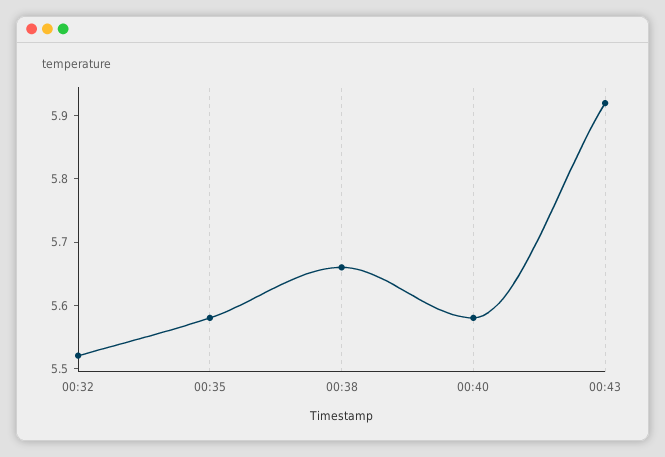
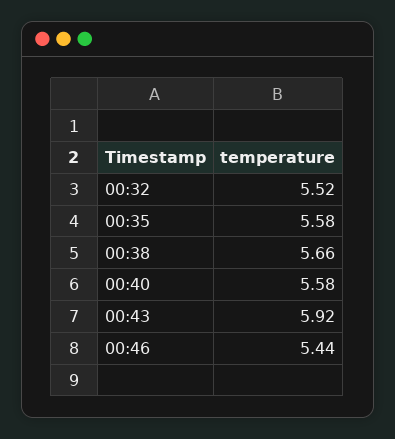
00:46: none -> 5.44

